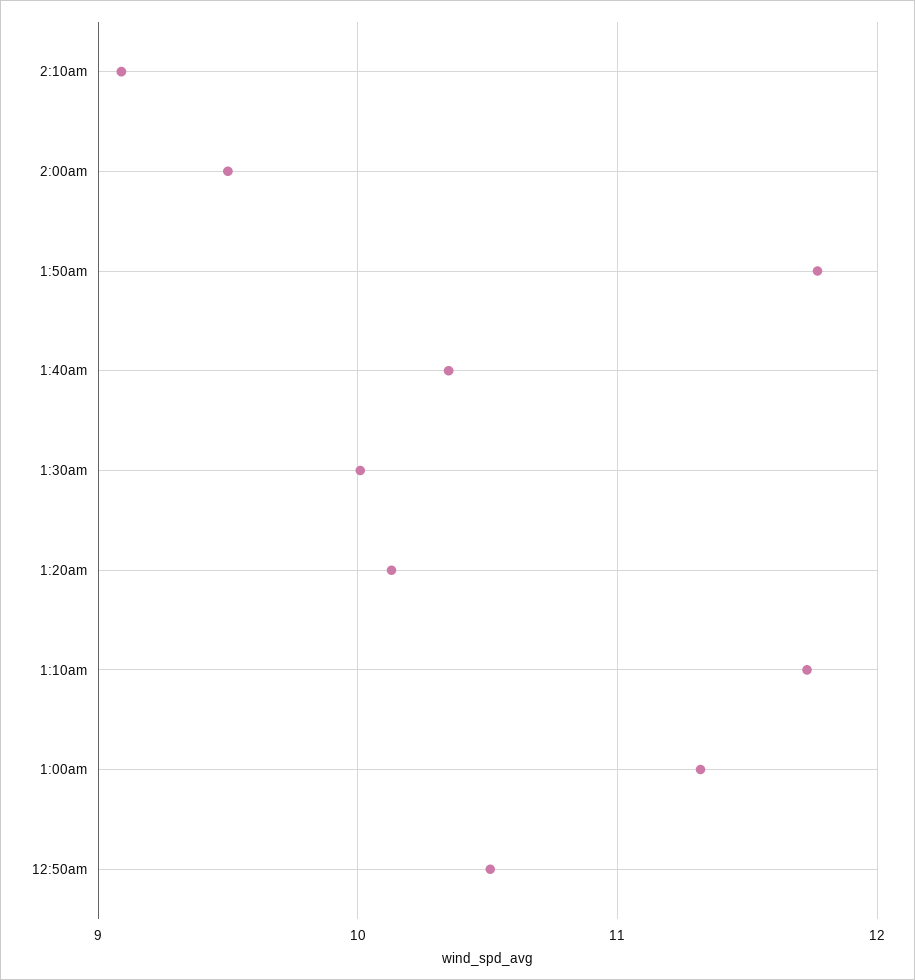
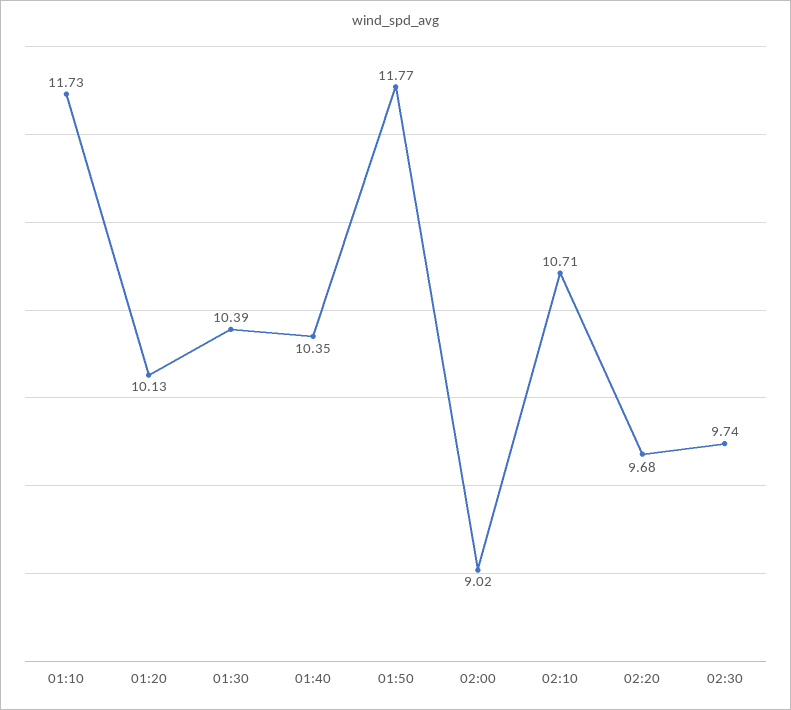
2:10am: 9.1 -> 10.71
2:00am: 9.5 -> 9.02
1:30am: 10 -> 10.39
1:00am: 11.3 -> none
12:50am: 10.5 -> none
02:20: none -> 9.68
02:30: none -> 9.74

